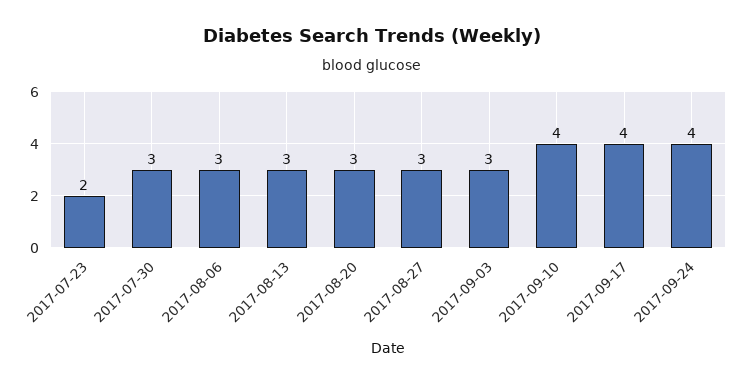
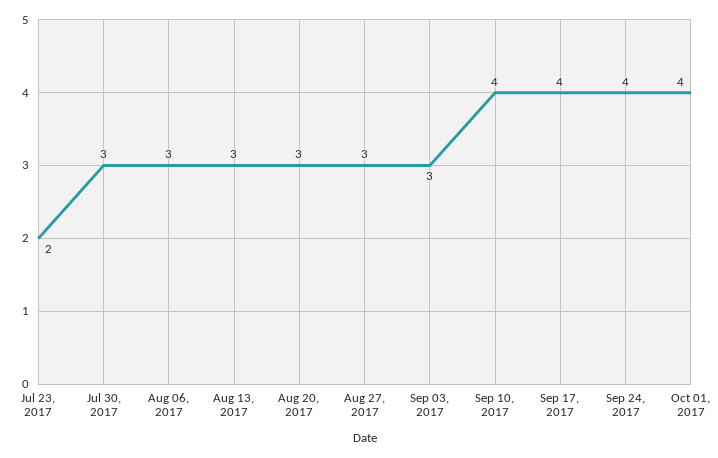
Oct 01, 2017: none -> 4

